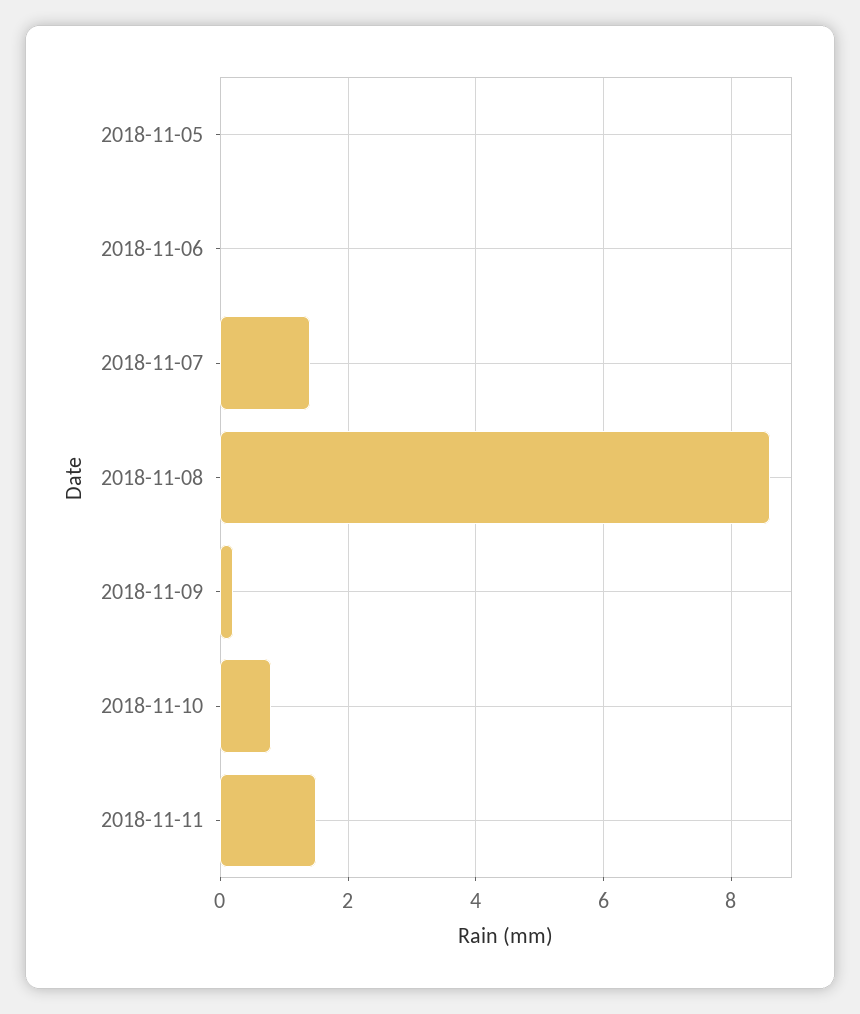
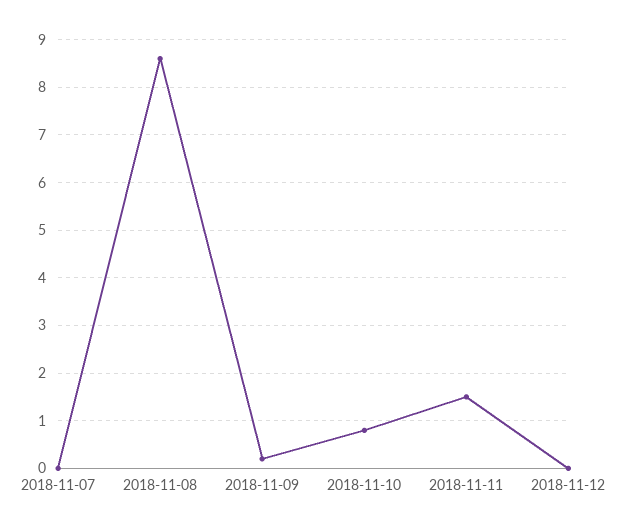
2018-11-05: 0 -> none
2018-11-06: 0 -> none
2018-11-07: 1.5 -> 0
2018-11-12: none -> 0

